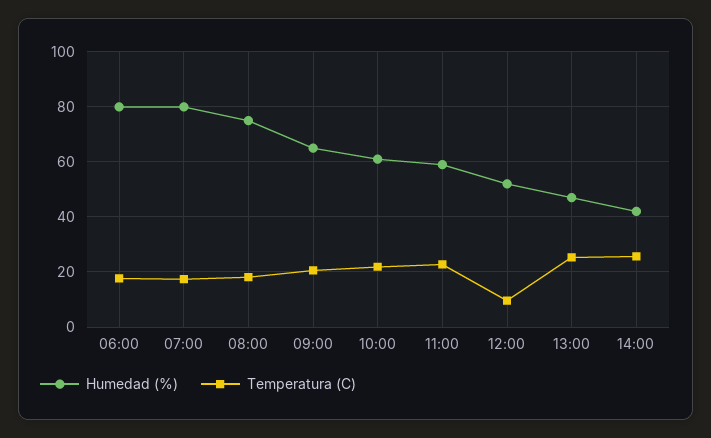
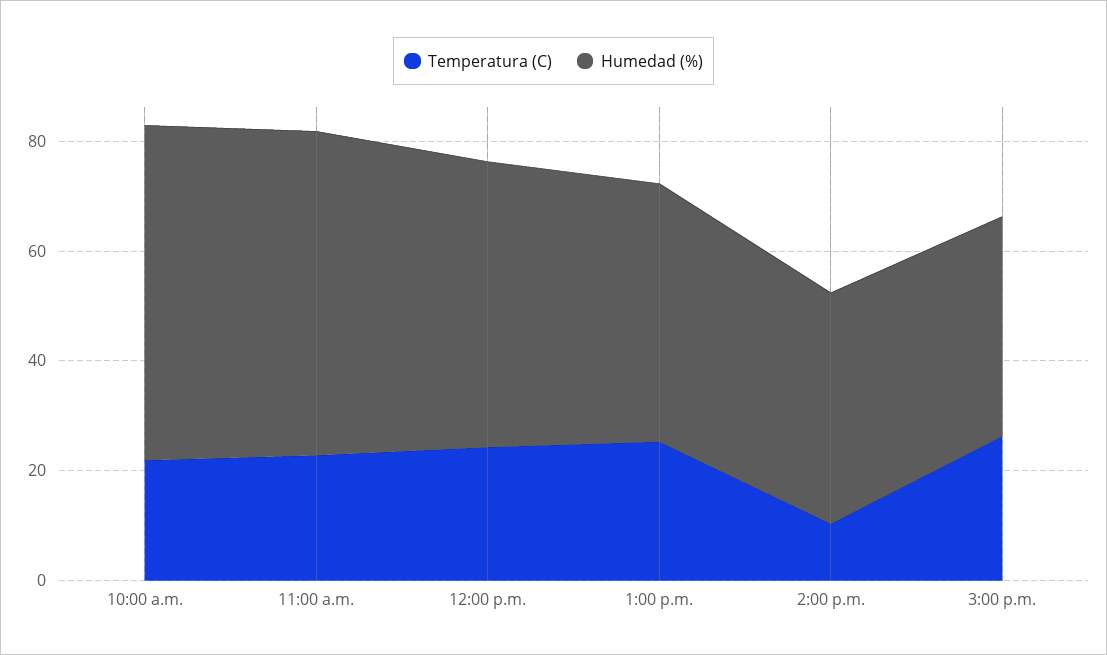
Humedad (%), 06:00: 80 -> none
Temperatura (C), 06:00: 17.5 -> none
Humedad (%), 07:00: 80 -> none
Temperatura (C), 07:00: 17.5 -> none
Humedad (%), 08:00: 75 -> none
Temperatura (C), 08:00: 17.5 -> none
Humedad (%), 09:00: 65 -> none
Temperatura (C), 09:00: 20 -> none
Temperatura (C), 12:00: 10 -> 25
Temperatura (C), 14:00: 25 -> 10
Temperatura (C), 3:00 p.m.: none -> 25
Humedad (%), 3:00 p.m.: none -> 40

